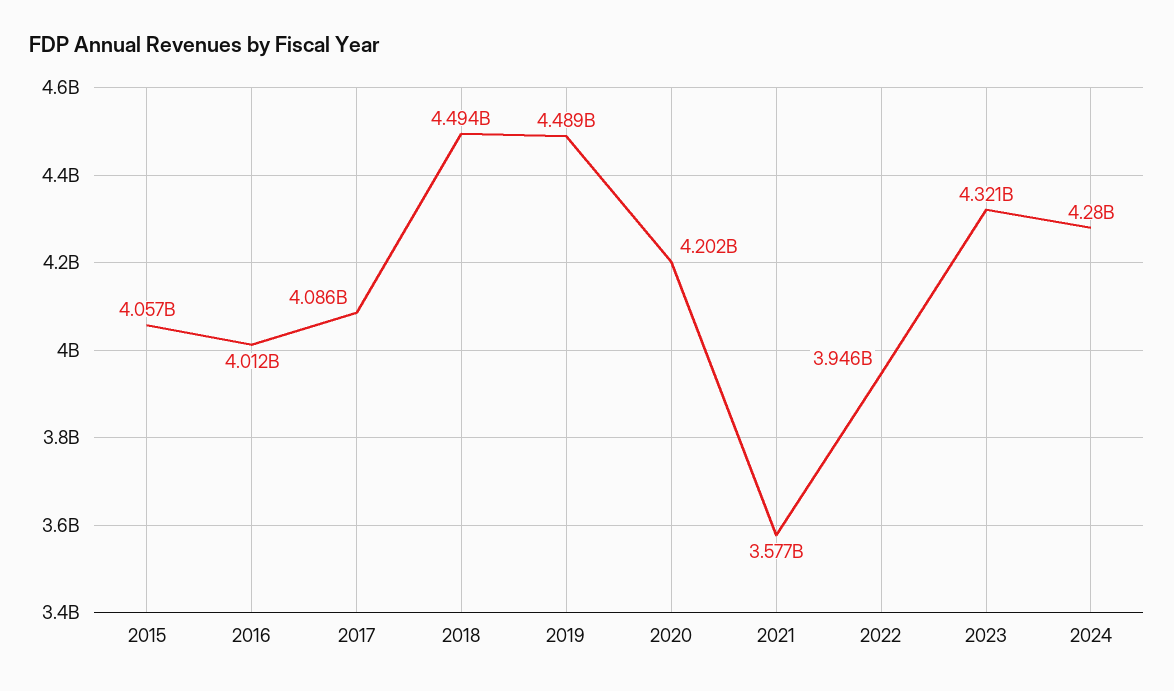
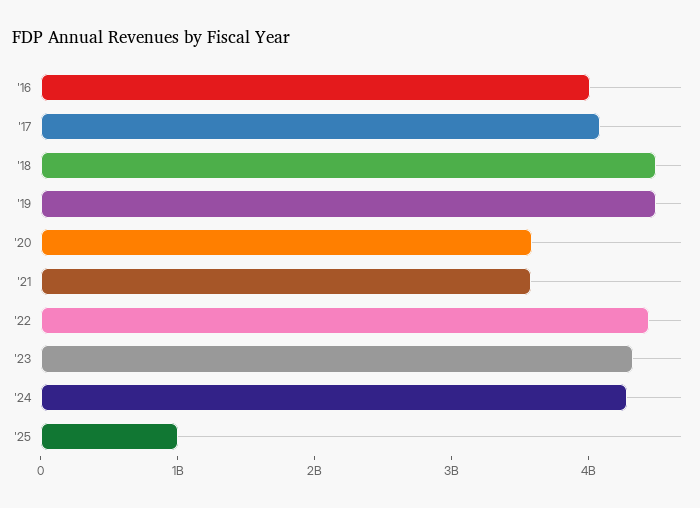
2015: 4057000000 -> none
2020: 4202000000 -> 3600000000
2022: 3946000000 -> 4400000000
'25: none -> 1000000000

